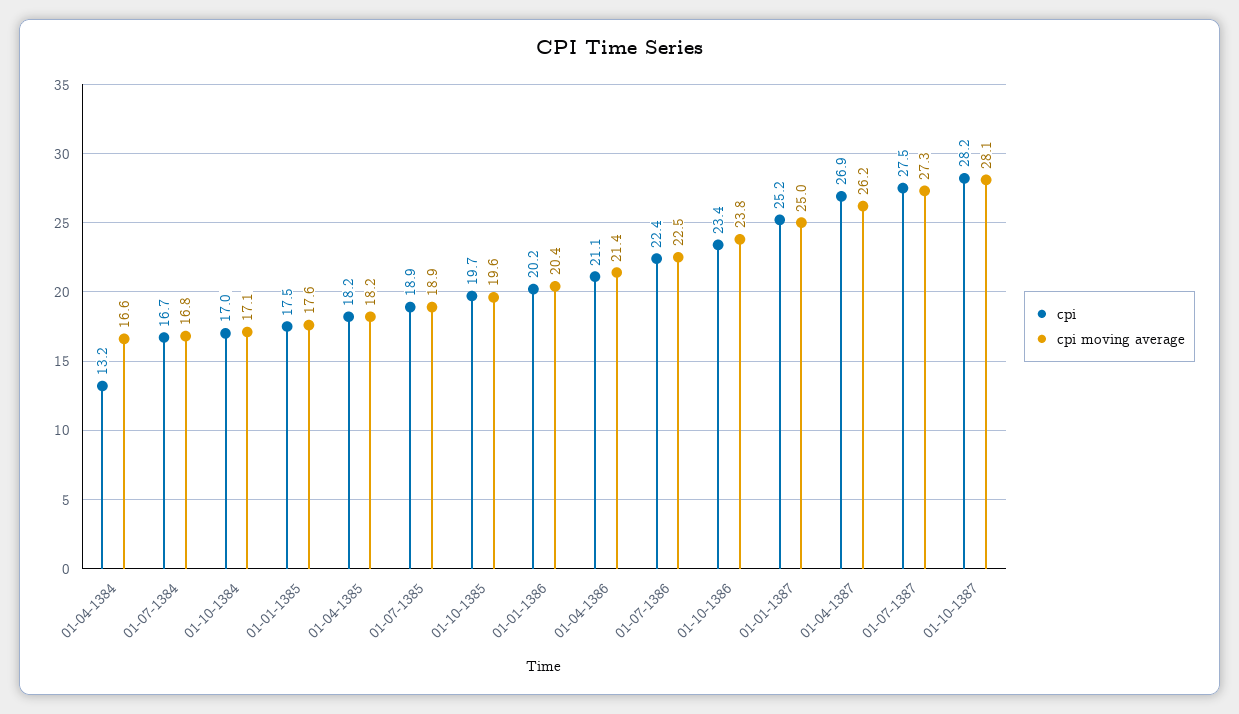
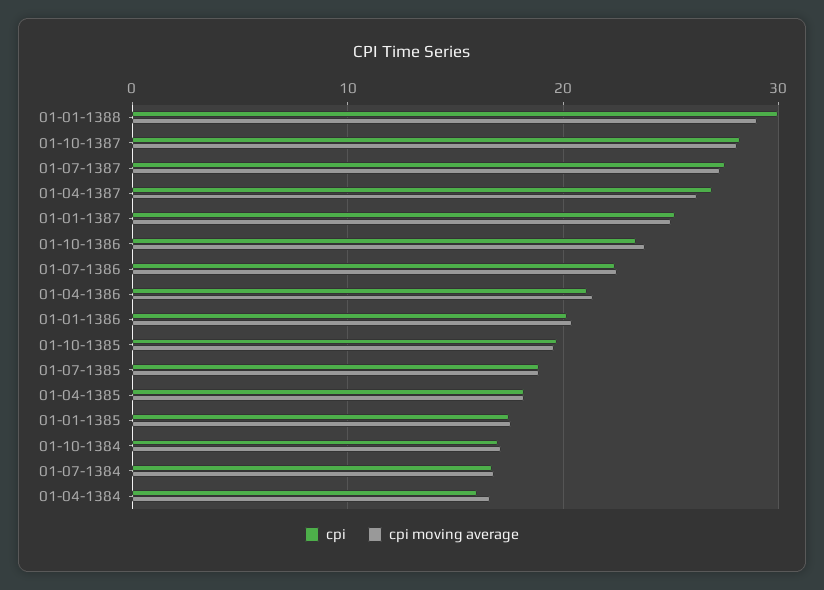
cpi, 01-04-1384: 13.2 -> 16
cpi, 01-01-1388: none -> 30
cpi moving average, 01-01-1388: none -> 29

